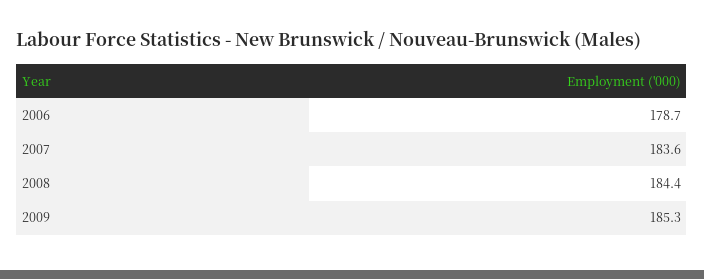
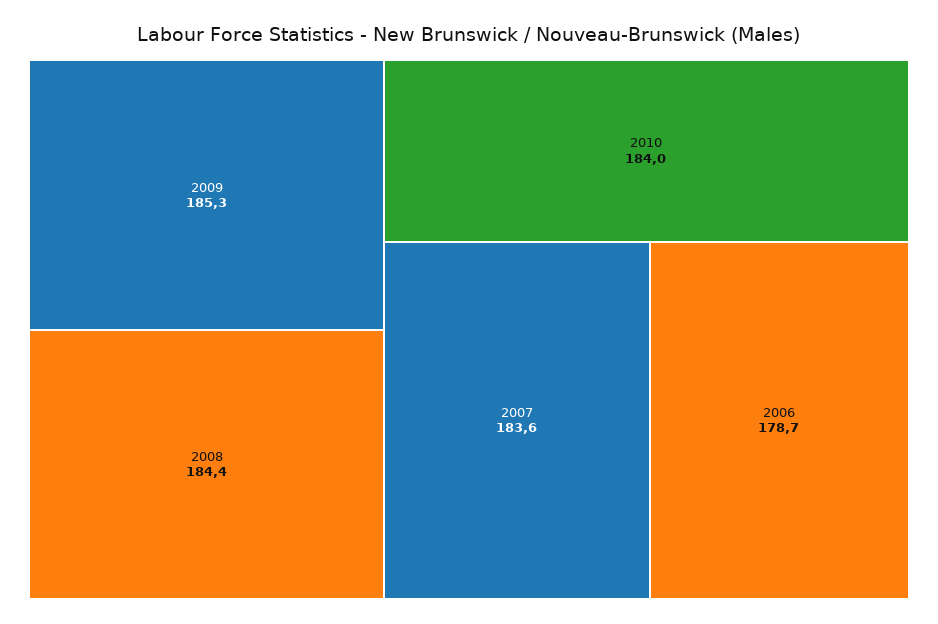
2010: none -> 184

